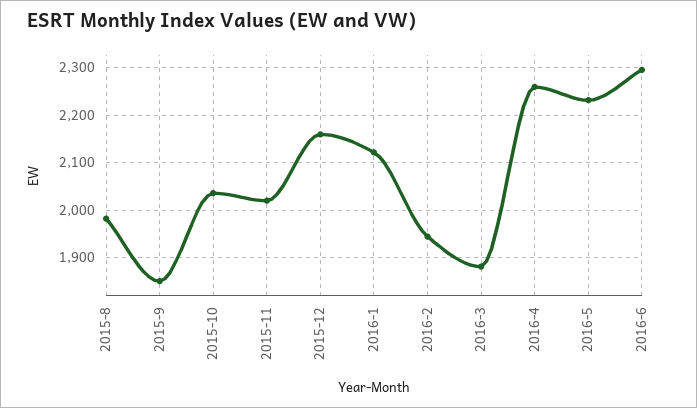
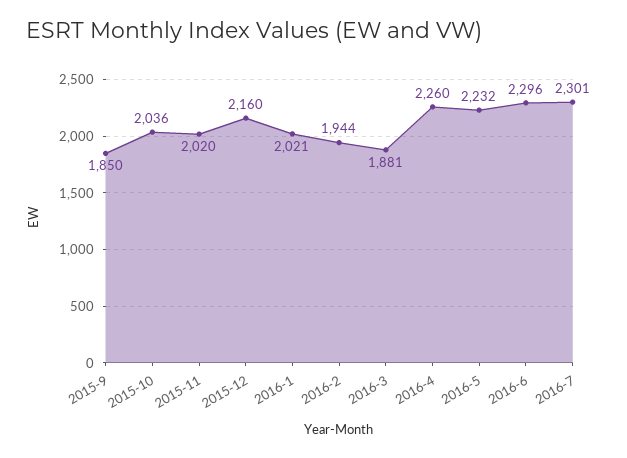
2015-8: 1980 -> none
2016-1: 2120 -> 2021
2016-7: none -> 2301

